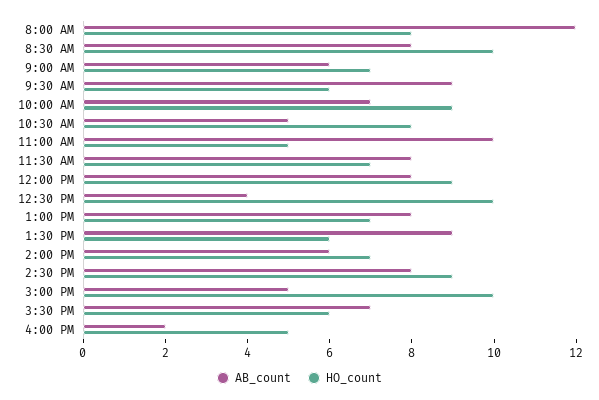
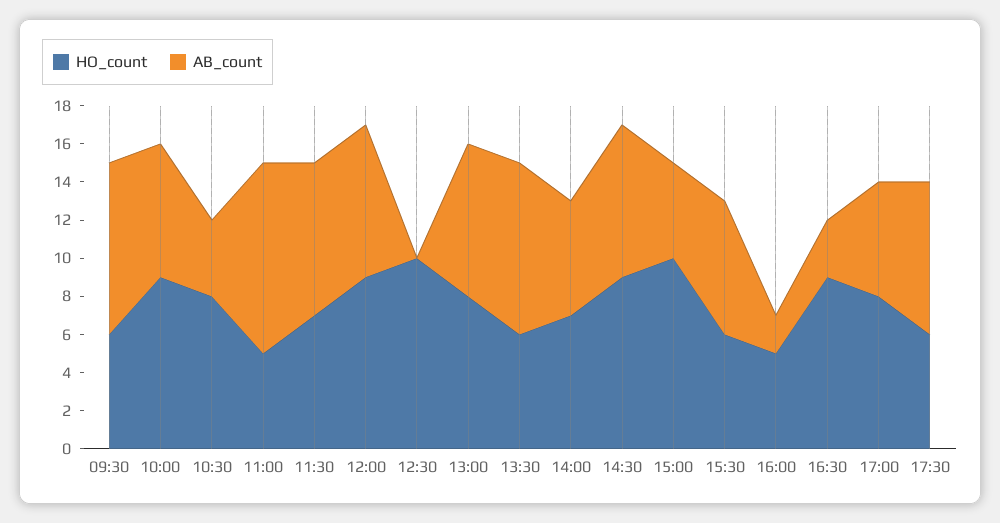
AB_count, 8:00 AM: 12 -> none
HO_count, 8:00 AM: 8 -> none
AB_count, 8:30 AM: 8 -> none
HO_count, 8:30 AM: 10 -> none
AB_count, 9:00 AM: 6 -> none
HO_count, 9:00 AM: 7 -> none
AB_count, 10:30 AM: 5 -> 4
AB_count, 12:30 PM: 4 -> 0
HO_count, 1:00 PM: 7 -> 8
HO_count, 16:30: none -> 9
AB_count, 16:30: none -> 3
HO_count, 17:00: none -> 8
AB_count, 17:00: none -> 6
HO_count, 17:30: none -> 6
AB_count, 17:30: none -> 8

